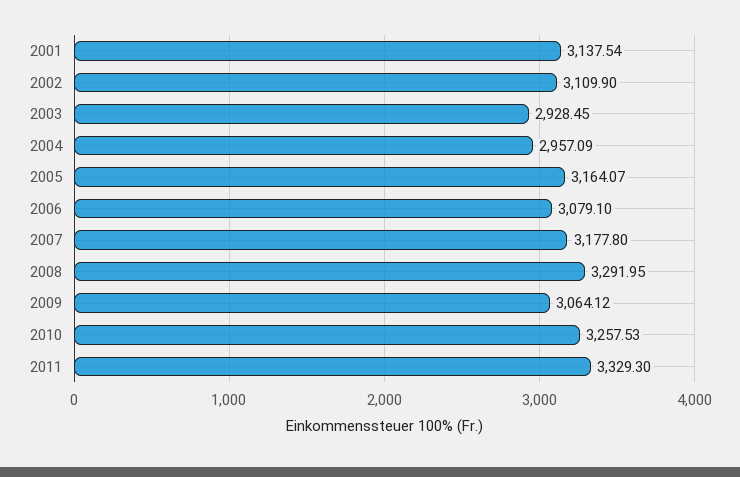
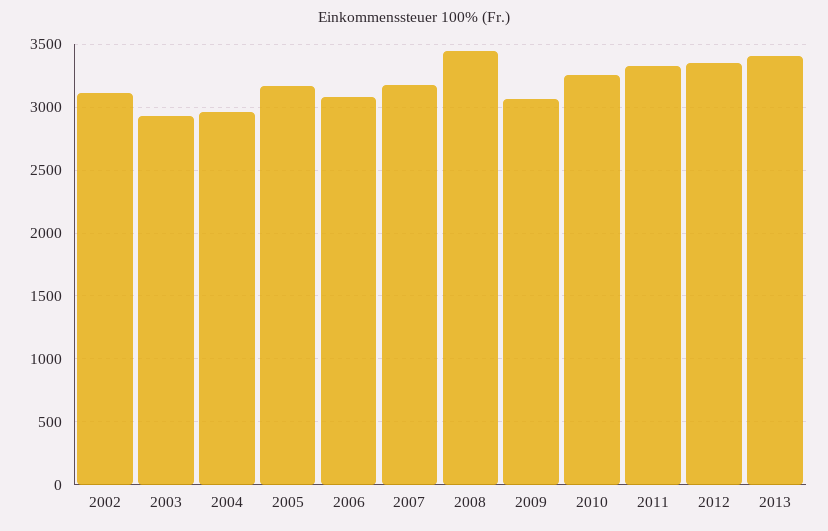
2001: 3137.54 -> none
2008: 3291.95 -> 3450
2012: none -> 3350
2013: none -> 3400

